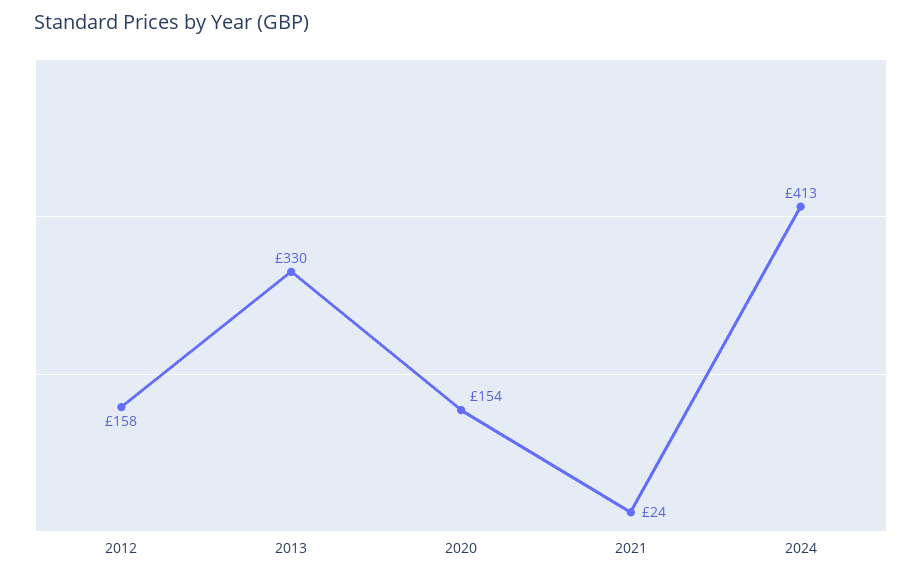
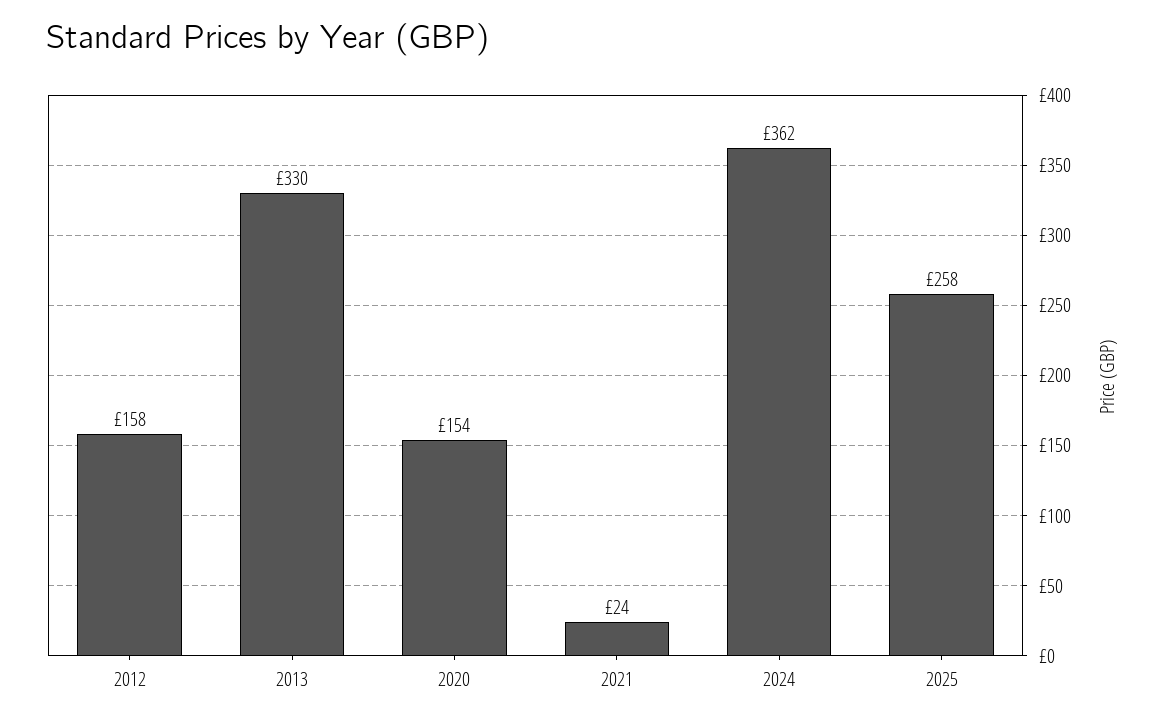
2024: 413 -> 362
2025: none -> 258

